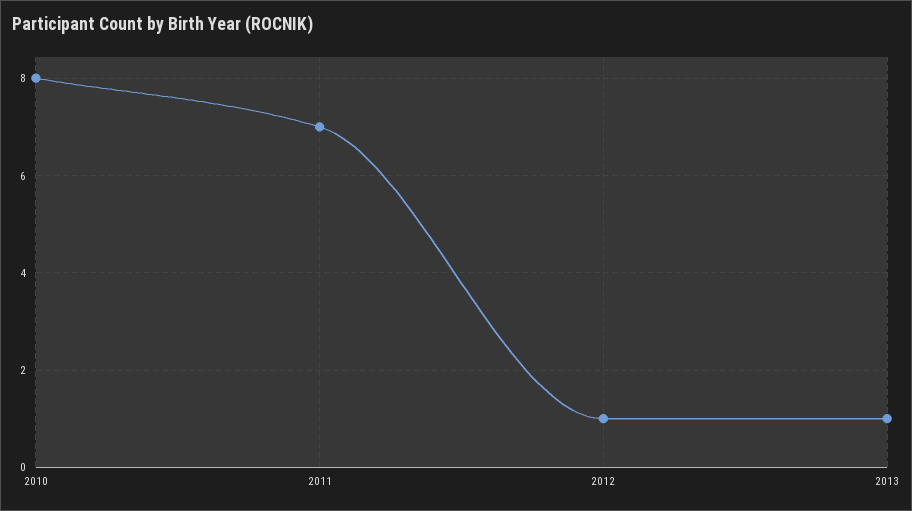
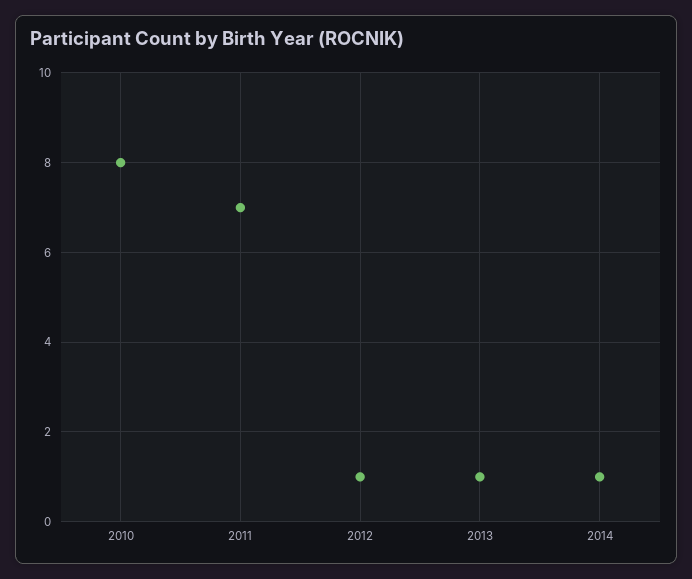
2014: none -> 1

